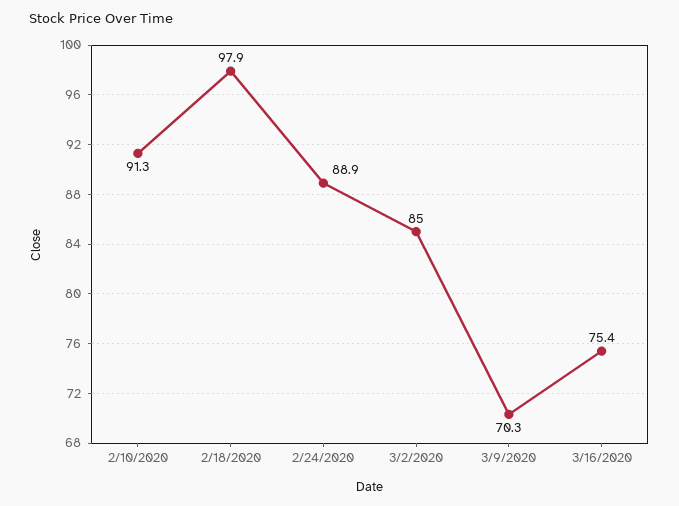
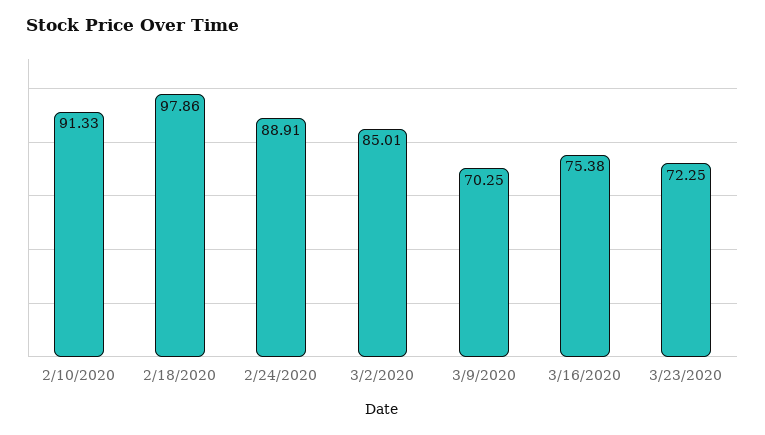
3/23/2020: none -> 72.25

